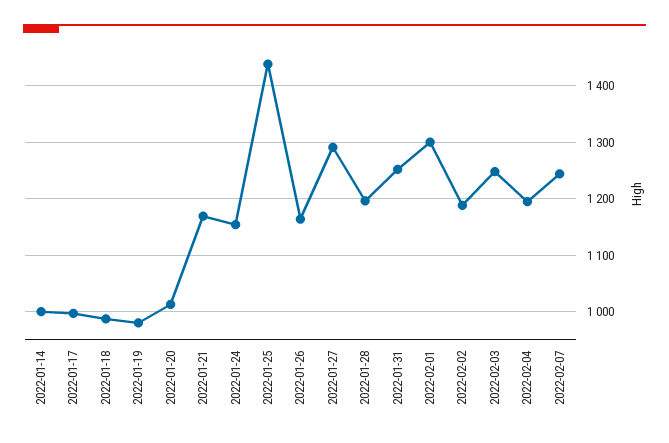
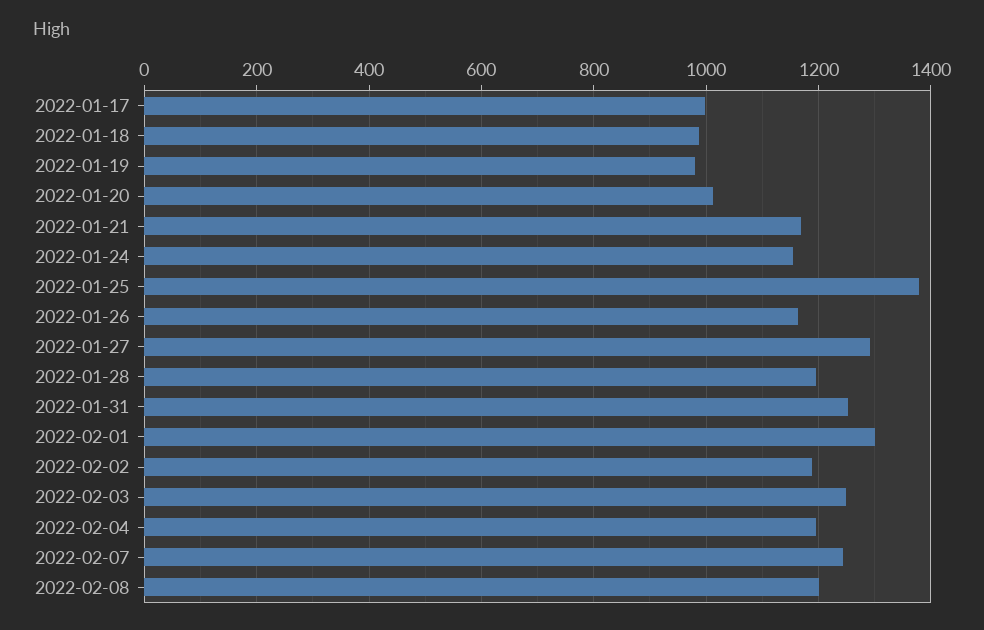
2022-01-14: 1000 -> none
2022-01-25: 1440 -> 1380
2022-02-08: none -> 1200

